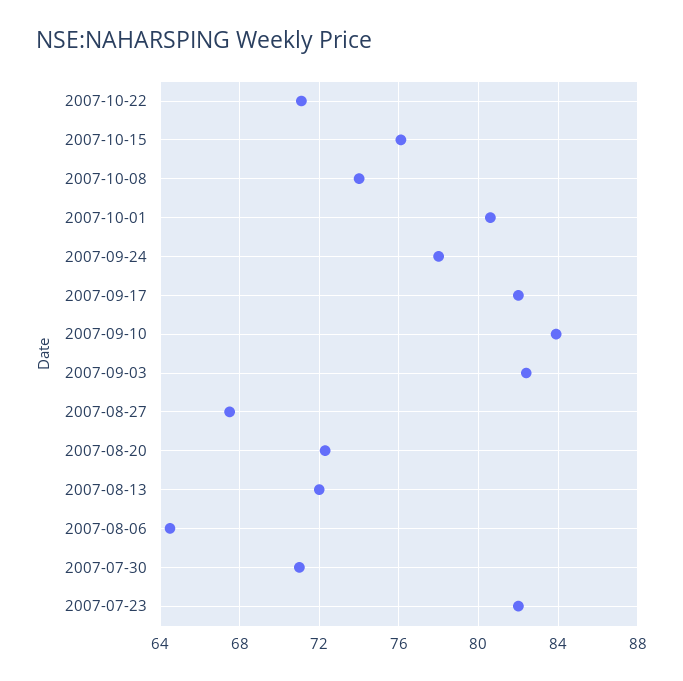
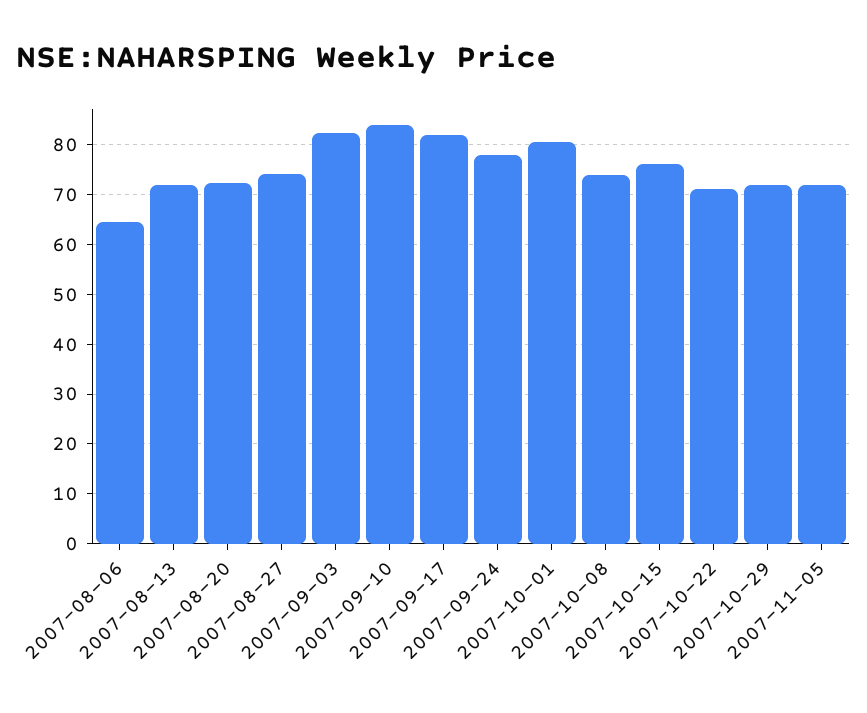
2007-08-27: 67.5 -> 74
2007-07-30: 71 -> none
2007-07-23: 82 -> none
2007-10-29: none -> 72
2007-11-05: none -> 72

